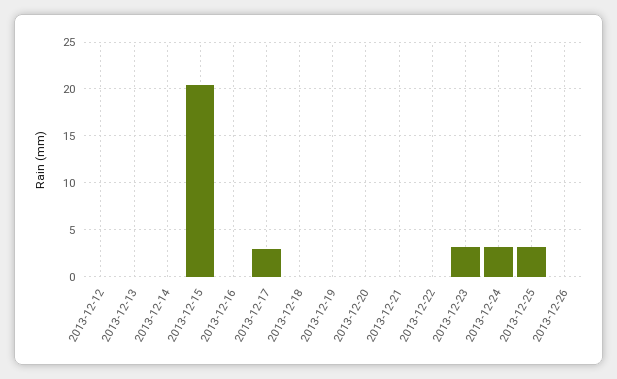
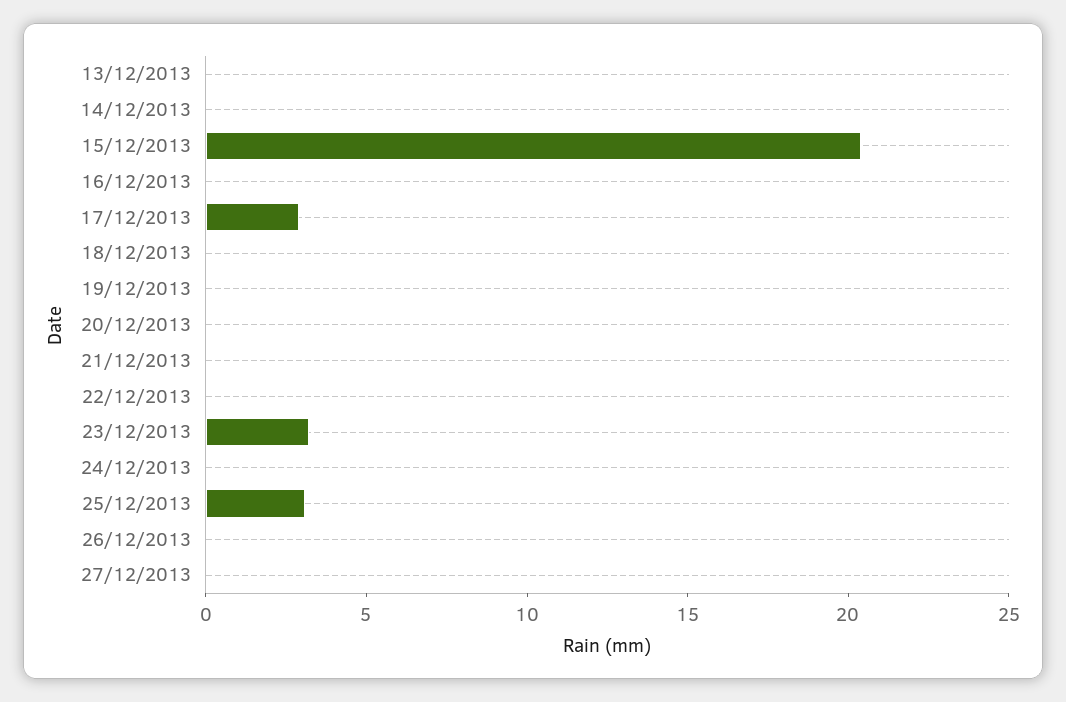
2013-12-12: 0 -> none
2013-12-24: 3 -> 0
27/12/2013: none -> 0

